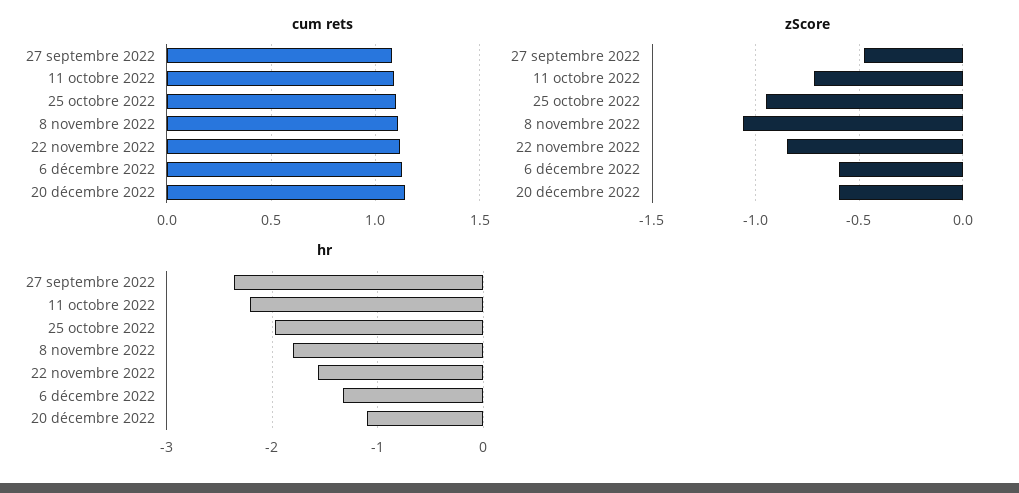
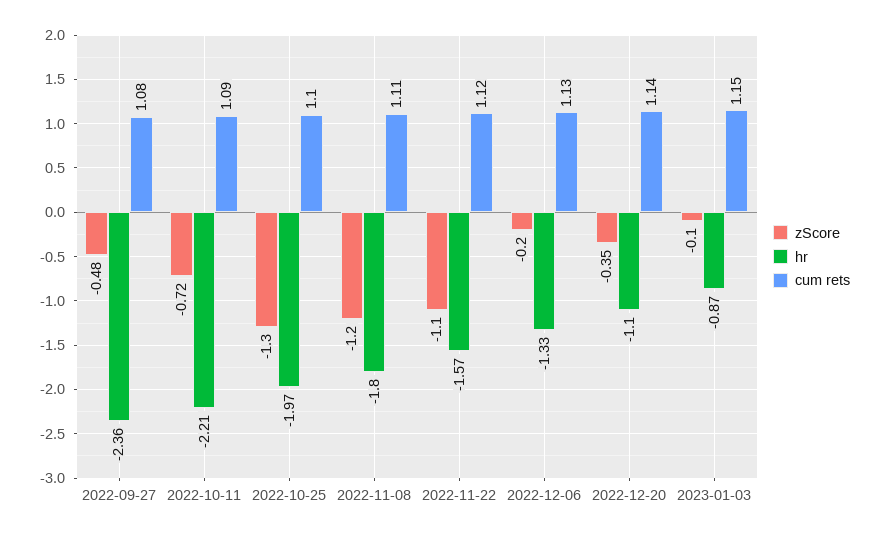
zScore, 25 octobre 2022: -0.95 -> -1.3
zScore, 8 novembre 2022: -1.05 -> -1.2
zScore, 22 novembre 2022: -0.85 -> -1.1
zScore, 6 décembre 2022: -0.6 -> -0.2
zScore, 20 décembre 2022: -0.6 -> -0.35
zScore, 2023-01-03: none -> -0.1
hr, 2023-01-03: none -> -0.87
cum rets, 2023-01-03: none -> 1.15

